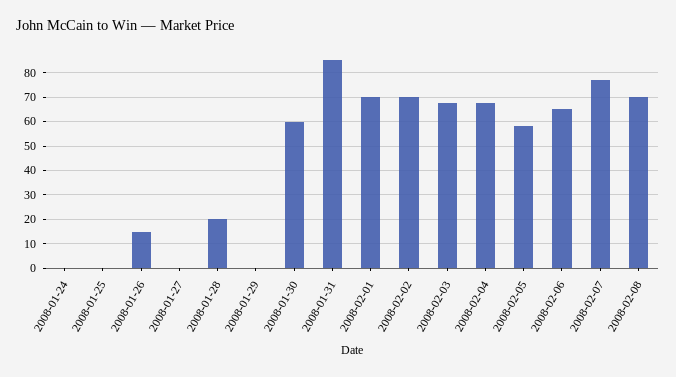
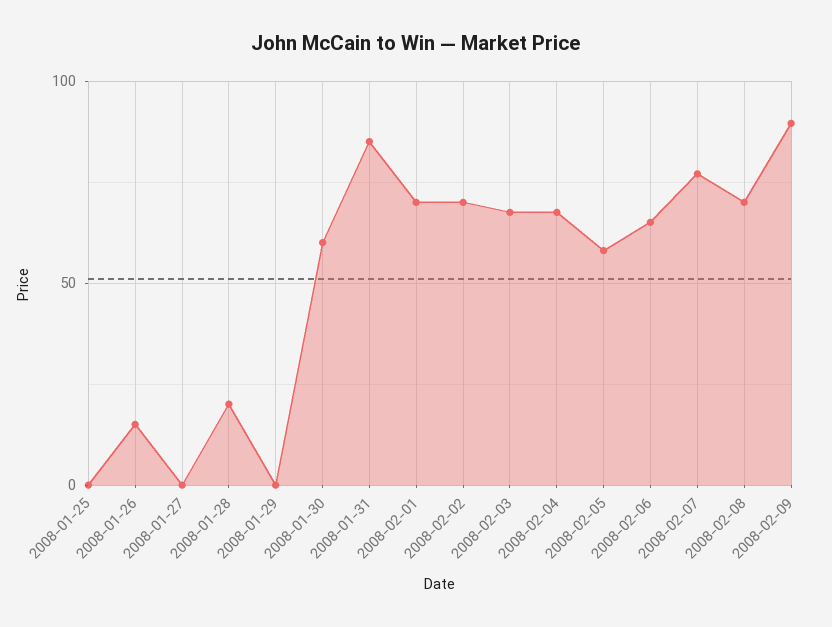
2008-01-24: 0 -> none
2008-02-09: none -> 90

